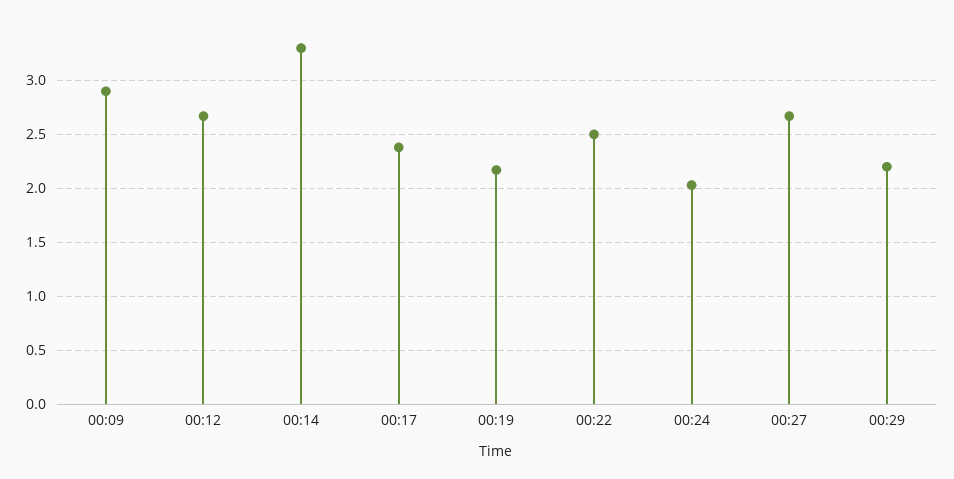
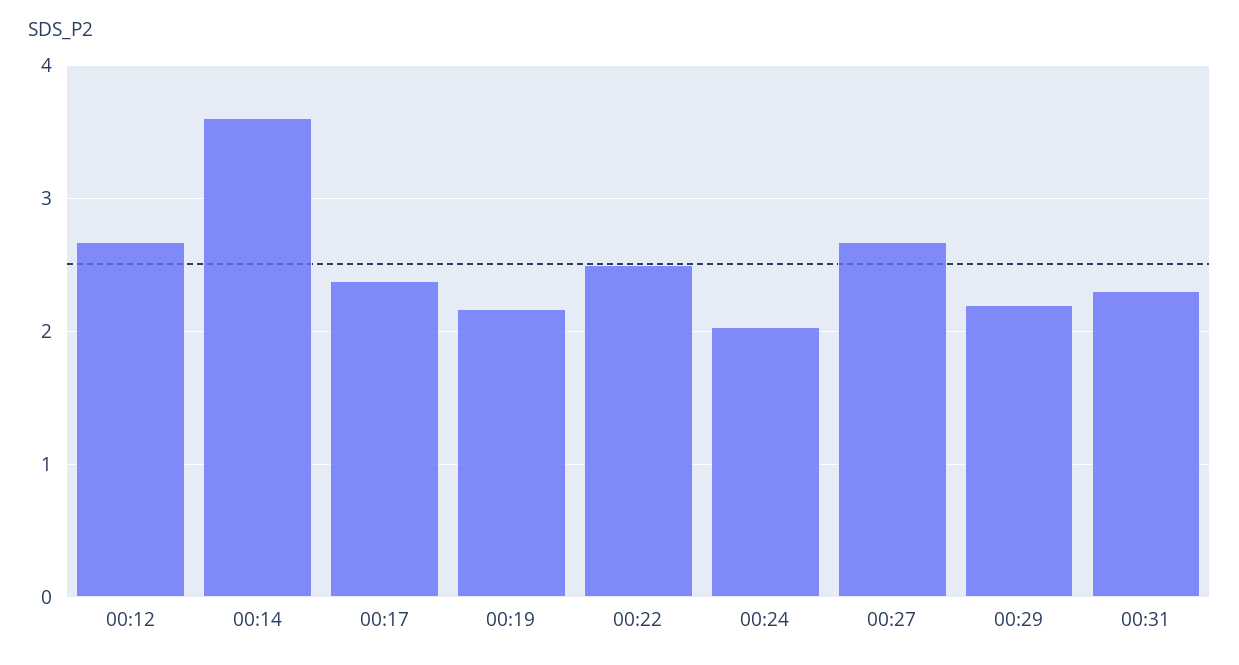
00:09: 2.9 -> none
00:14: 3.3 -> 3.6
00:31: none -> 2.3

